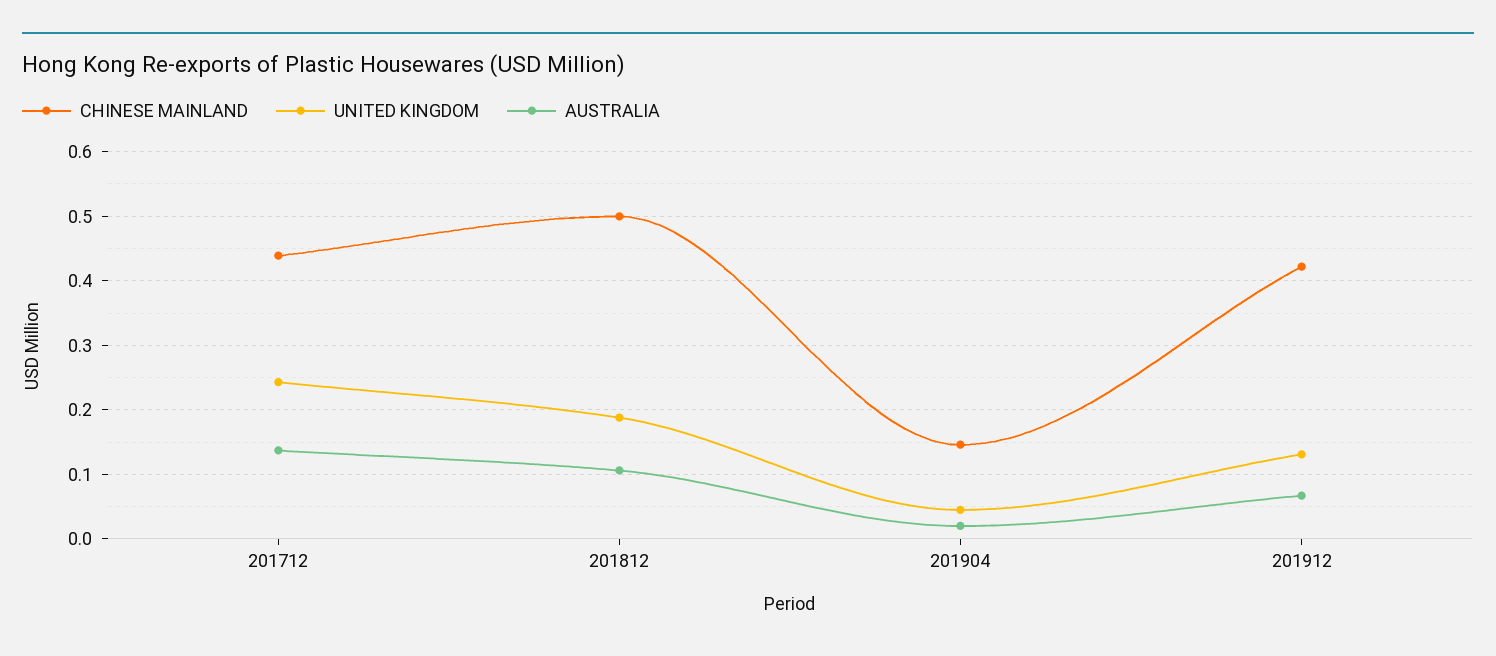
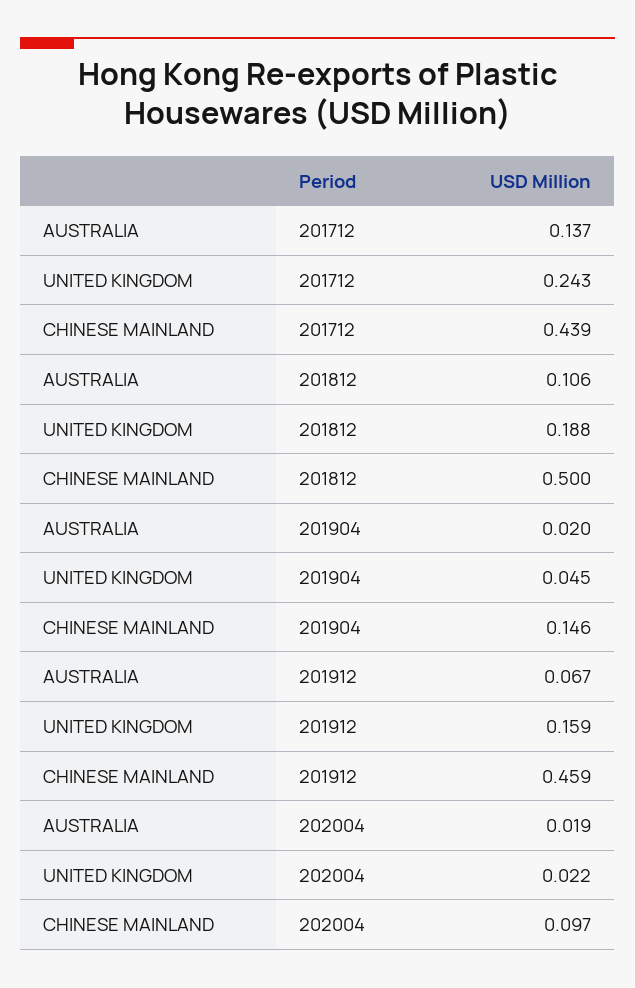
CHINESE MAINLAND, 201912: 0.42 -> 0.459
UNITED KINGDOM, 201912: 0.13 -> 0.159
AUSTRALIA, 202004: none -> 0.019
UNITED KINGDOM, 202004: none -> 0.022
CHINESE MAINLAND, 202004: none -> 0.097

